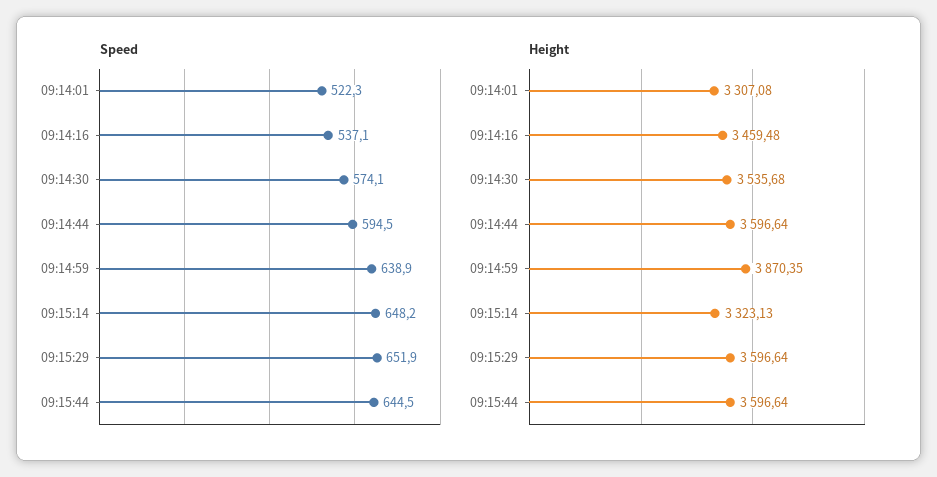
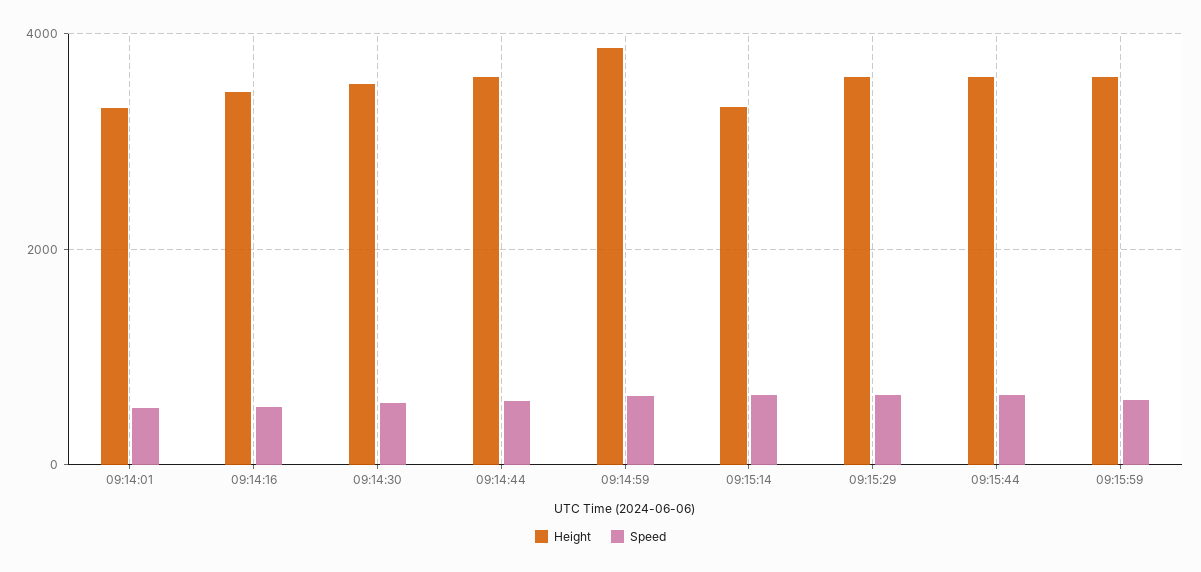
Height, 09:15:59: none -> 3600
Speed, 09:15:59: none -> 600

